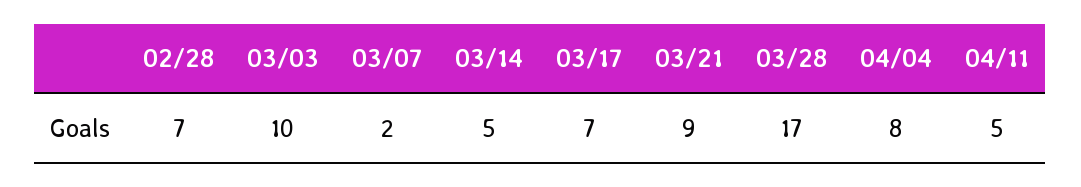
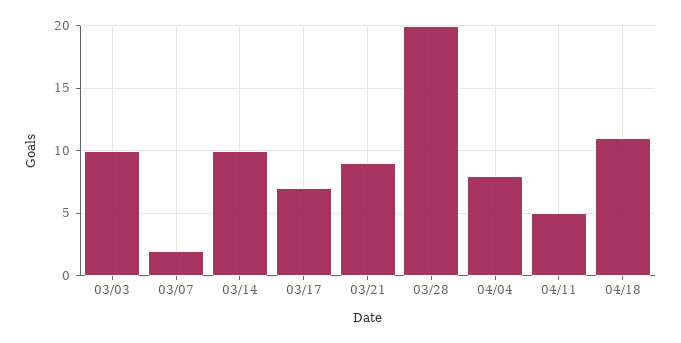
02/28: 7 -> none
03/14: 5 -> 10
03/28: 17 -> 20
04/18: none -> 11

